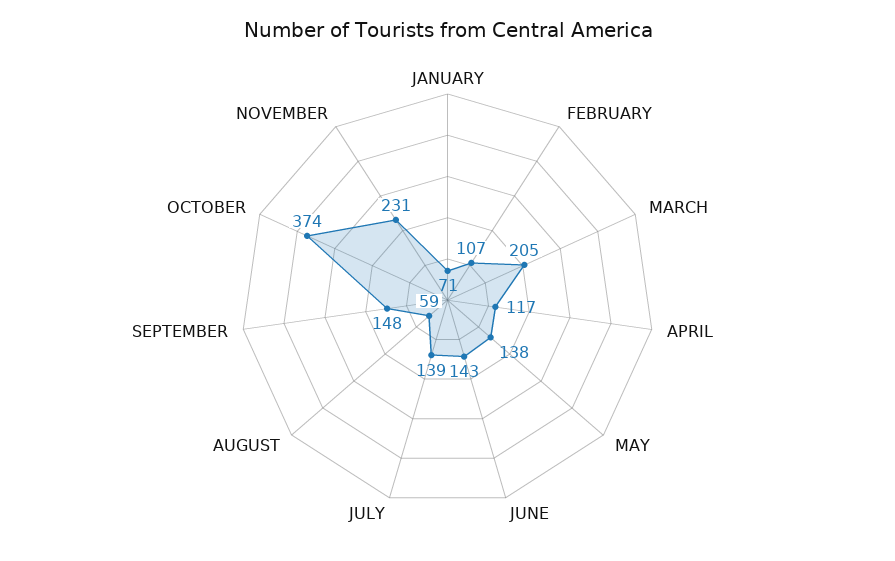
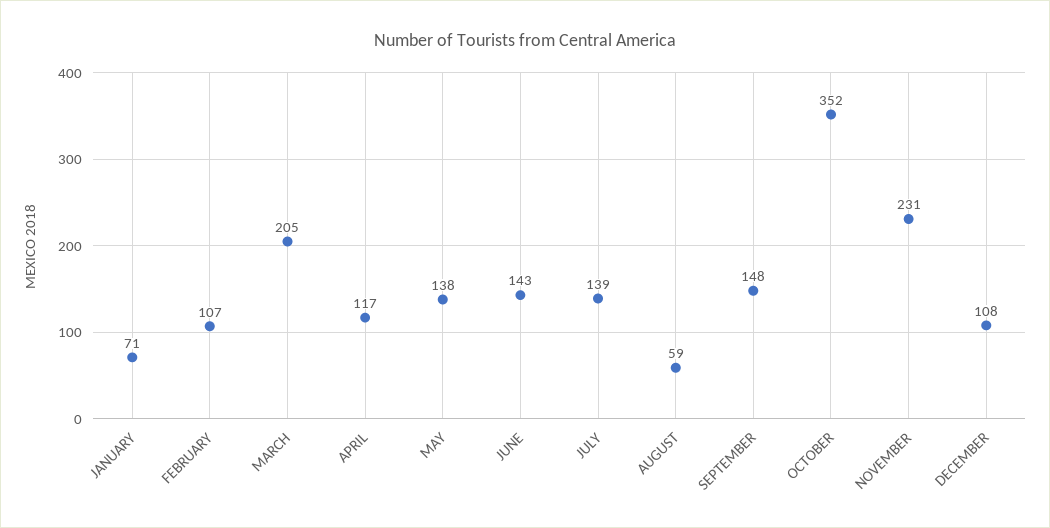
OCTOBER: 374 -> 352
DECEMBER: none -> 108

